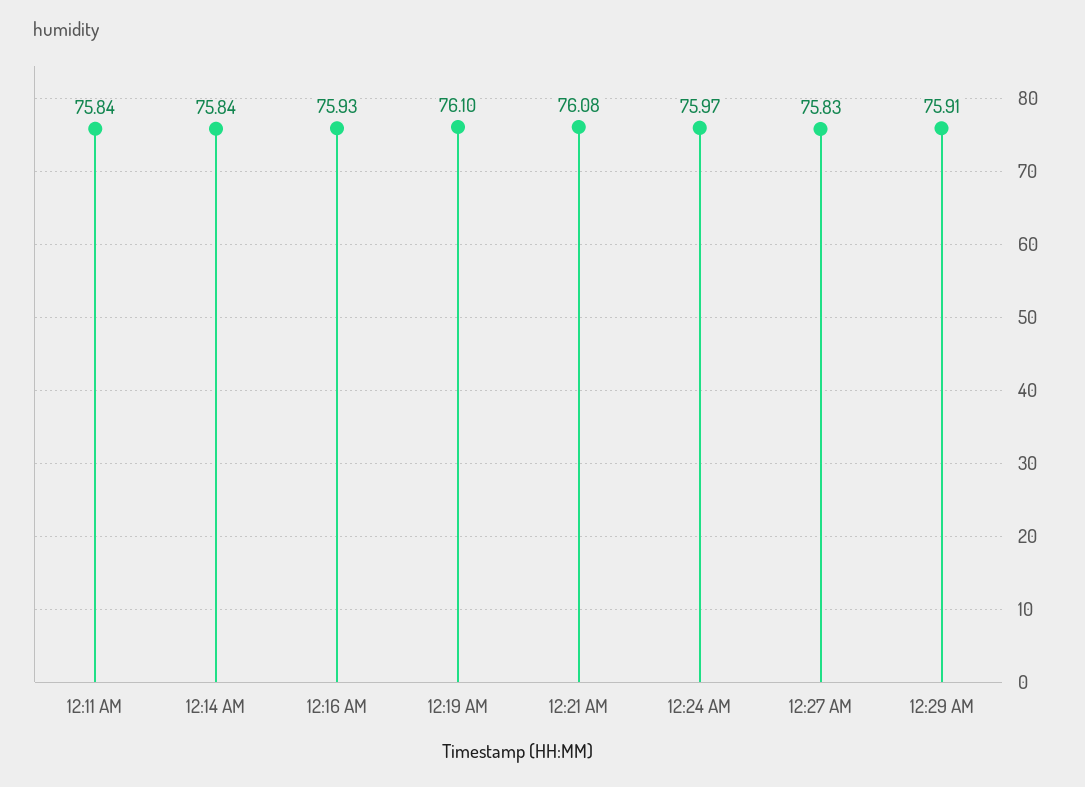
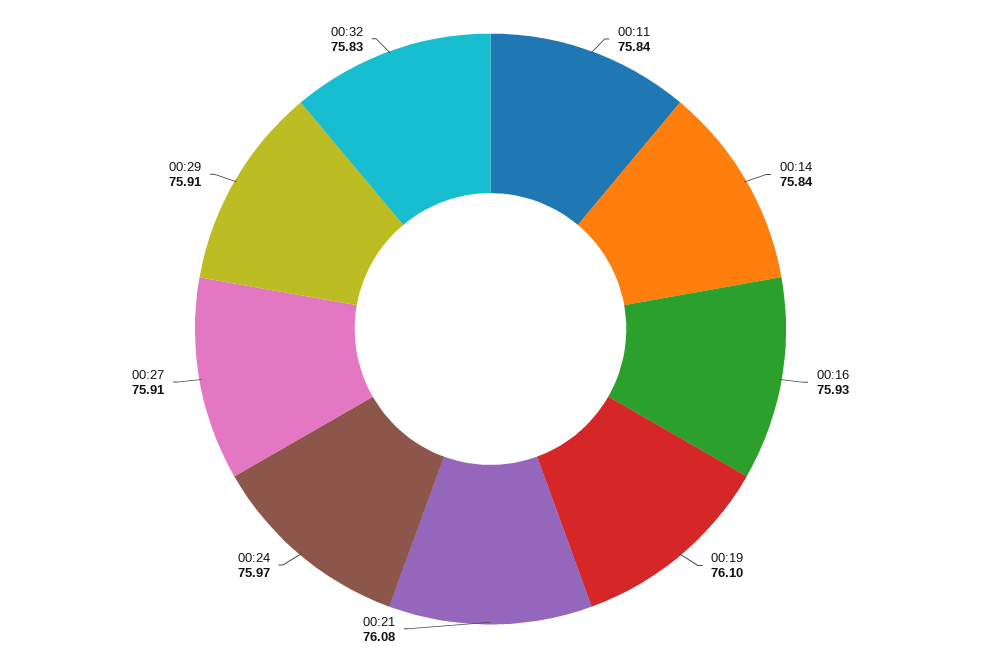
12:27 AM: 75.83 -> 75.91
00:32: none -> 75.83

